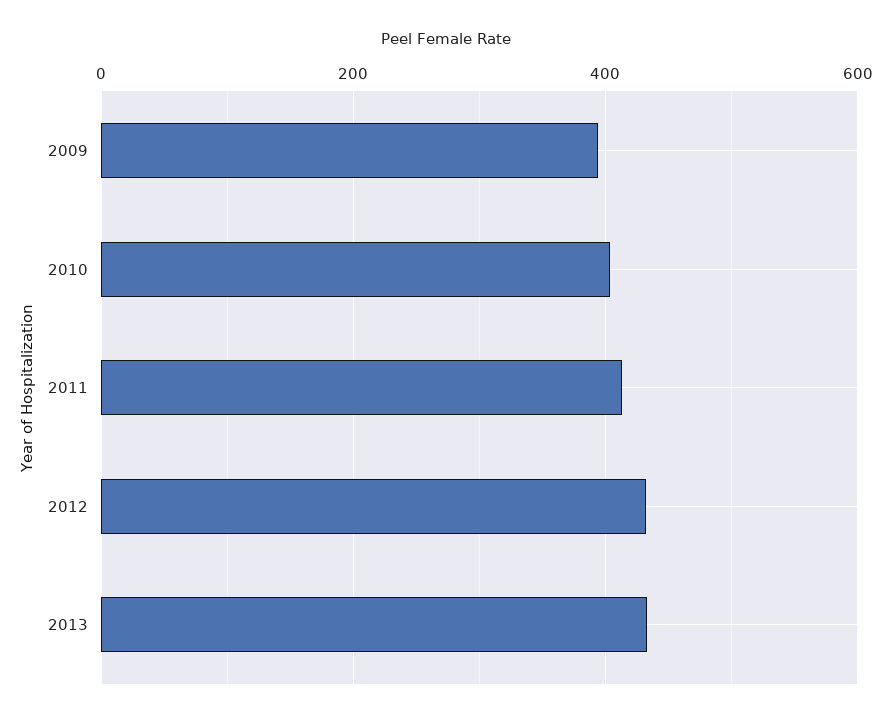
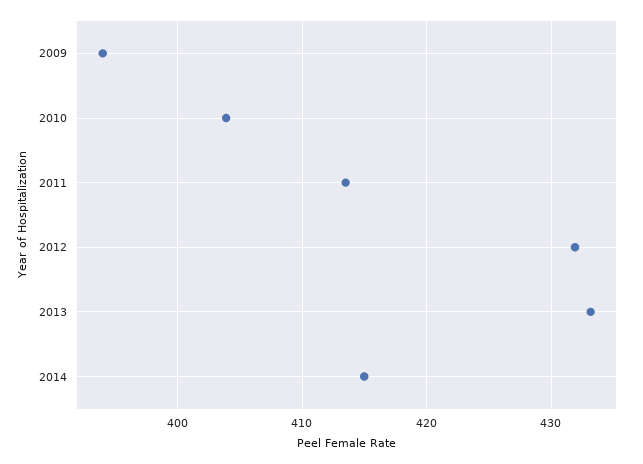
2014: none -> 415

